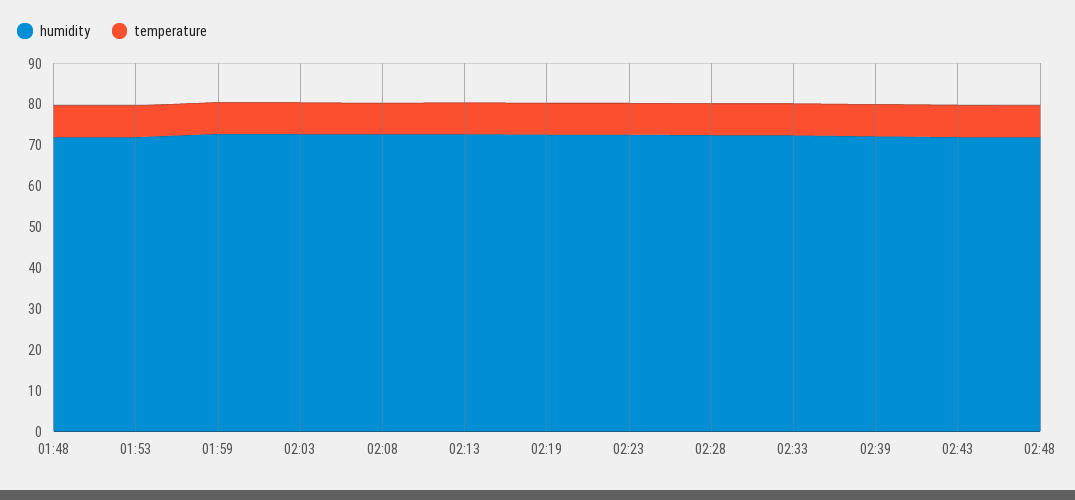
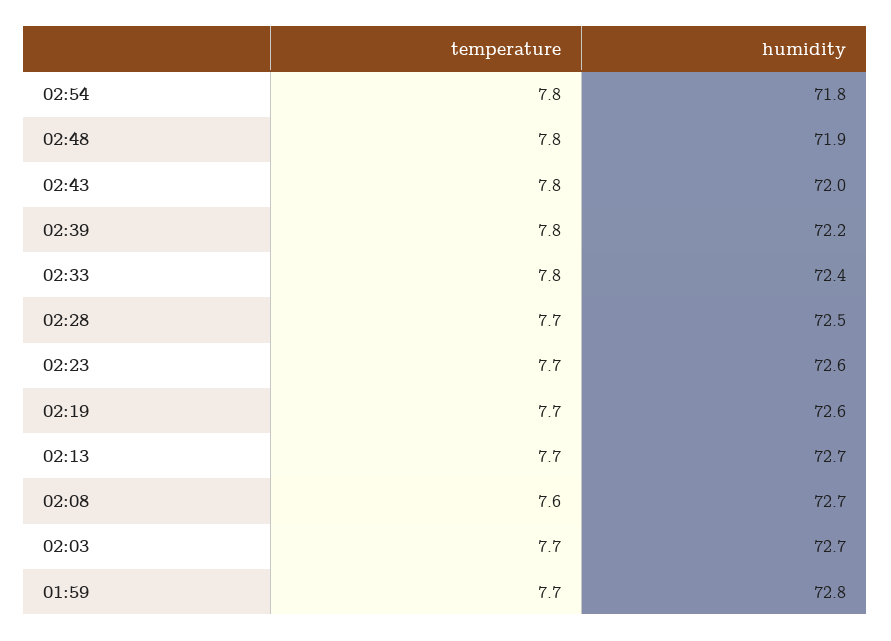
humidity, 01:48: 72 -> none
temperature, 01:48: 8 -> none
humidity, 01:53: 72 -> none
temperature, 01:53: 8 -> none
temperature, 02:54: none -> 7.8
humidity, 02:54: none -> 71.8

